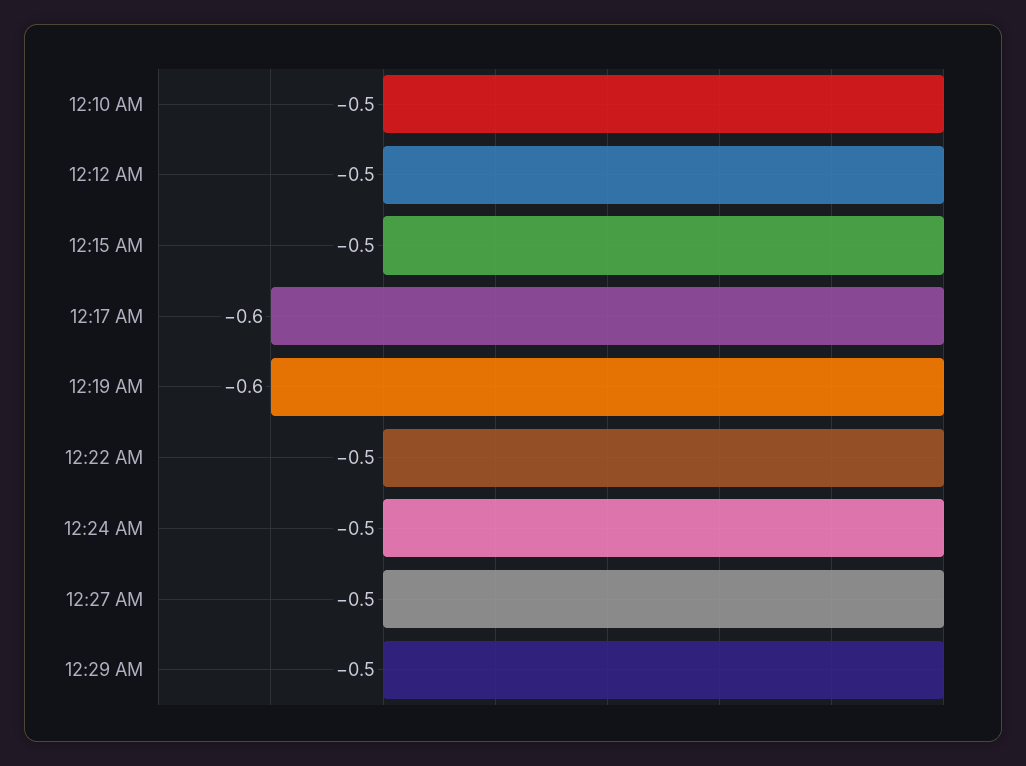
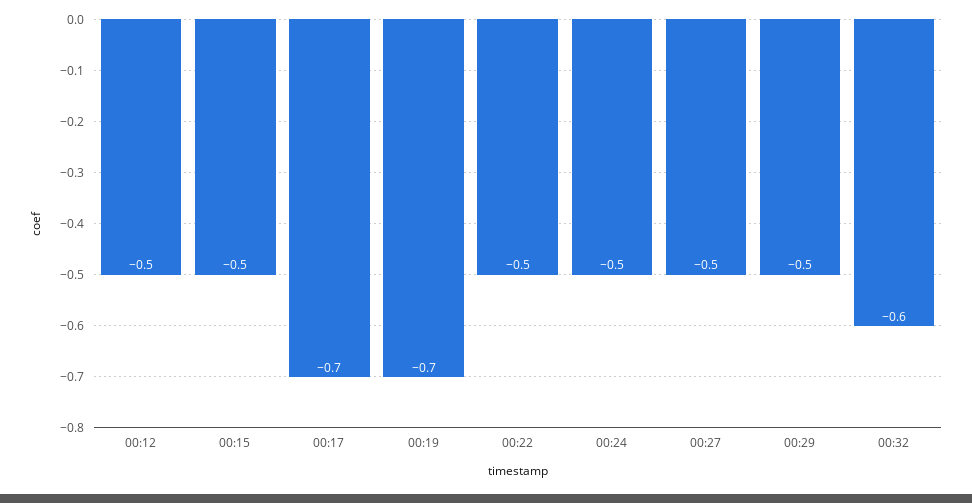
12:10 AM: -0.5 -> none
12:17 AM: -0.6 -> -0.7
12:19 AM: -0.6 -> -0.7
00:32: none -> -0.6

